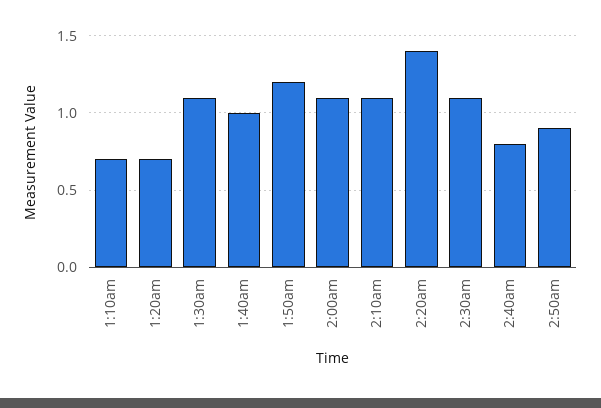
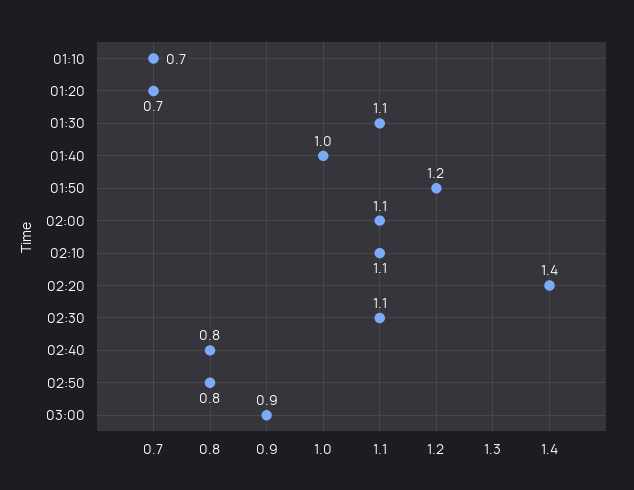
2:50am: 0.9 -> 0.8
03:00: none -> 0.9

